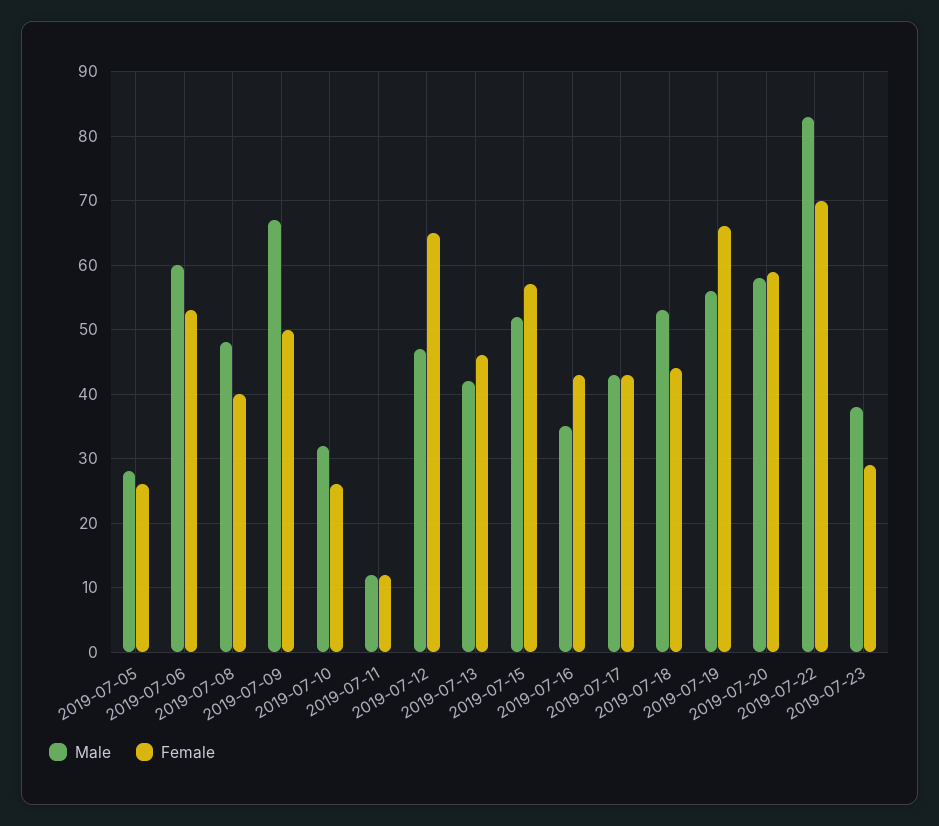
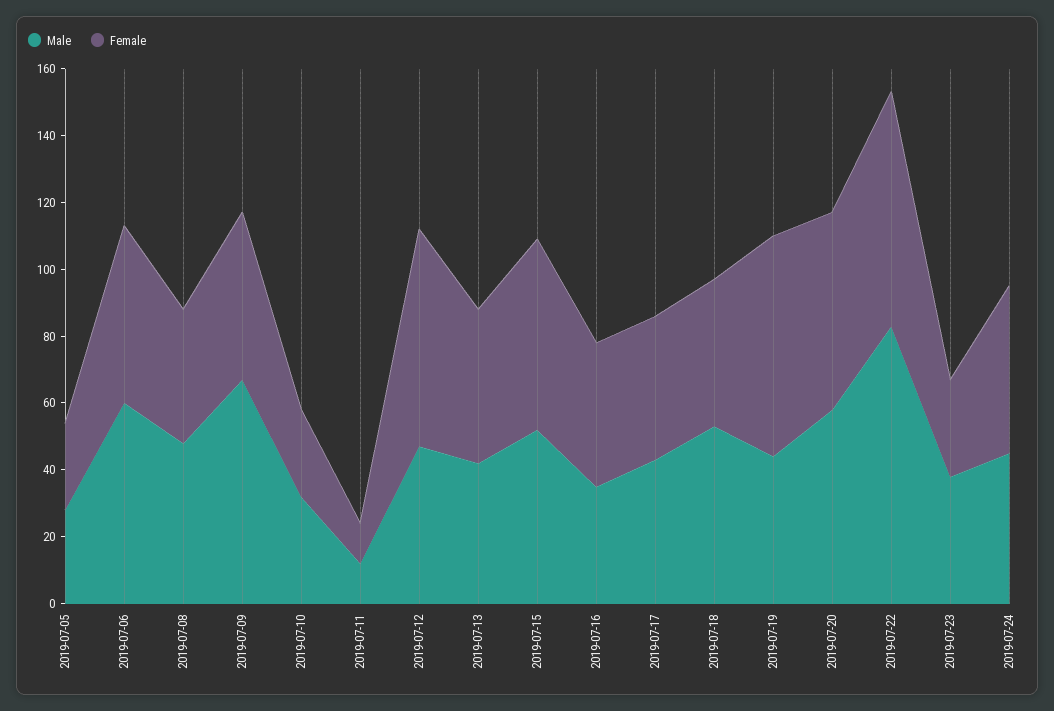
Male, 2019-07-19: 56 -> 45
Male, 2019-07-24: none -> 45
Female, 2019-07-24: none -> 50

